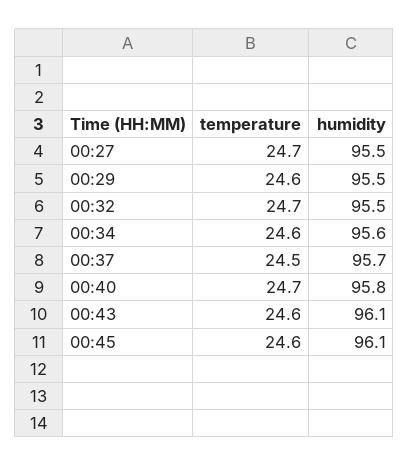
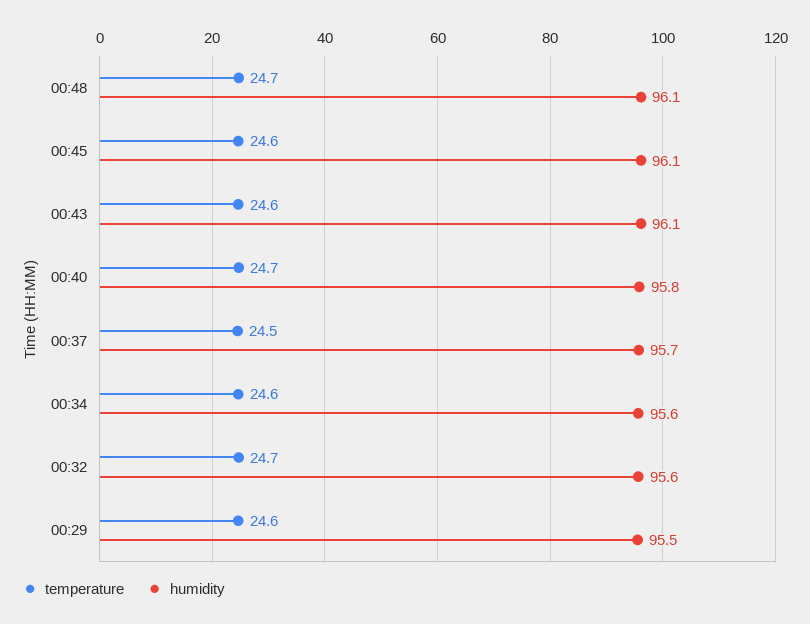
temperature, 00:27: 24.7 -> none
humidity, 00:27: 95.5 -> none
humidity, 00:32: 95.5 -> 95.6
temperature, 00:48: none -> 24.7
humidity, 00:48: none -> 96.1

